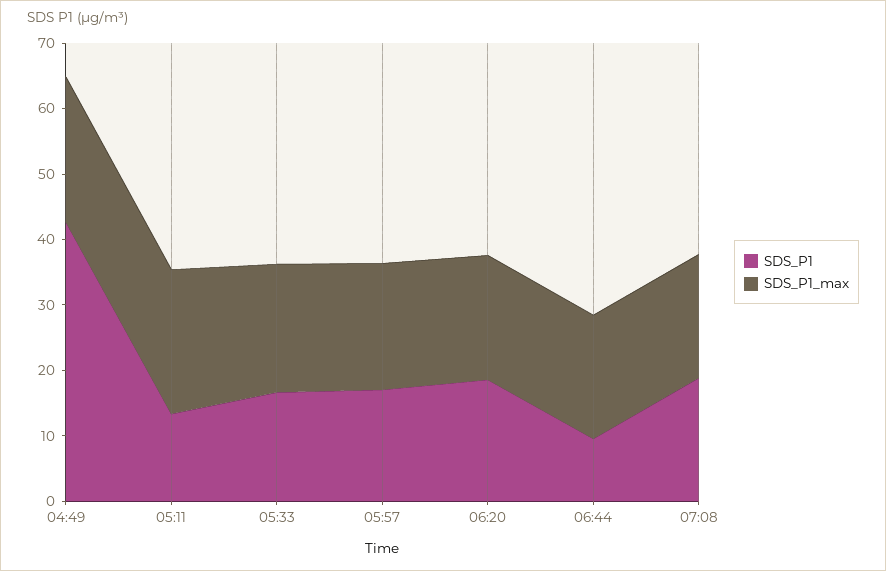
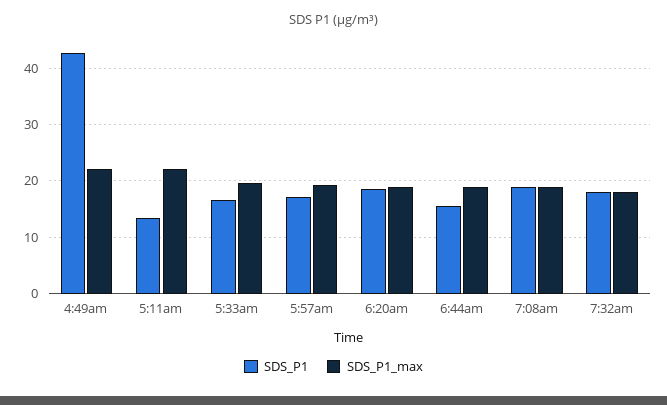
SDS_P1, 06:44: 10 -> 16
SDS_P1, 7:32am: none -> 18
SDS_P1_max, 7:32am: none -> 18

